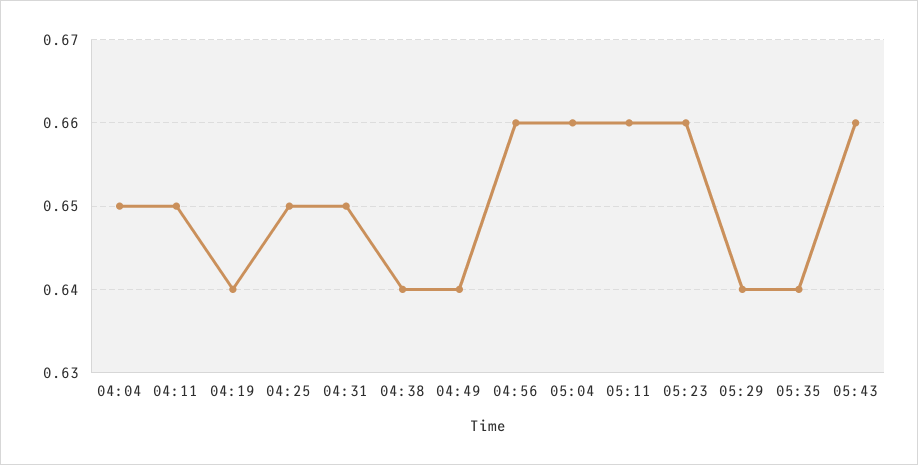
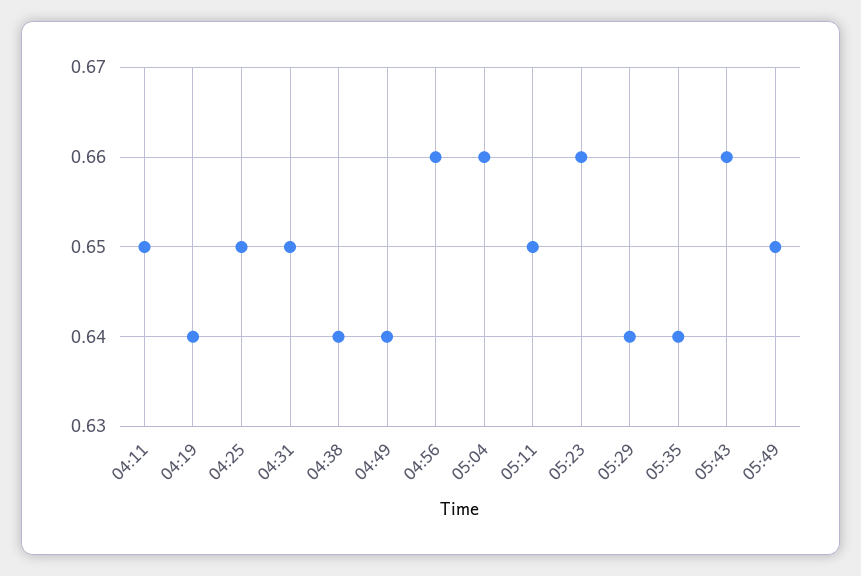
04:04: 0.65 -> none
05:11: 0.66 -> 0.65
05:49: none -> 0.65

